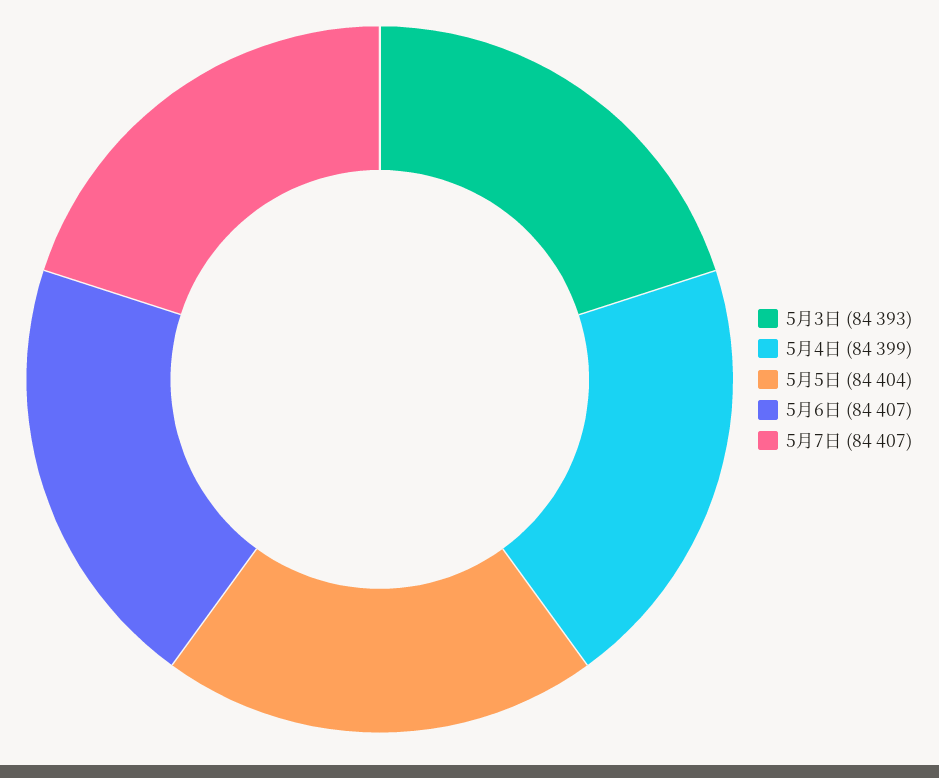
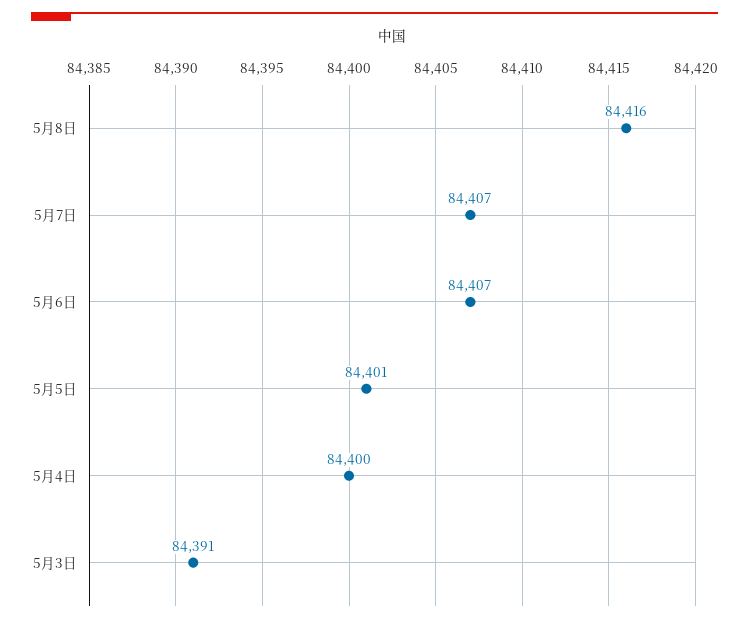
5月3日: 84393 -> 84391
5月4日: 84399 -> 84400
5月5日: 84404 -> 84401
5月8日: none -> 84416

